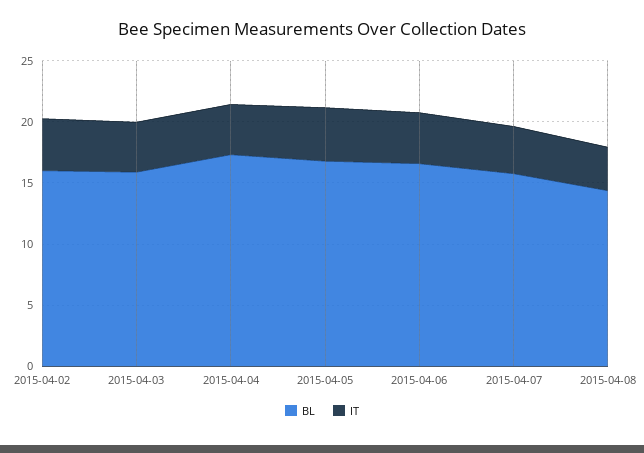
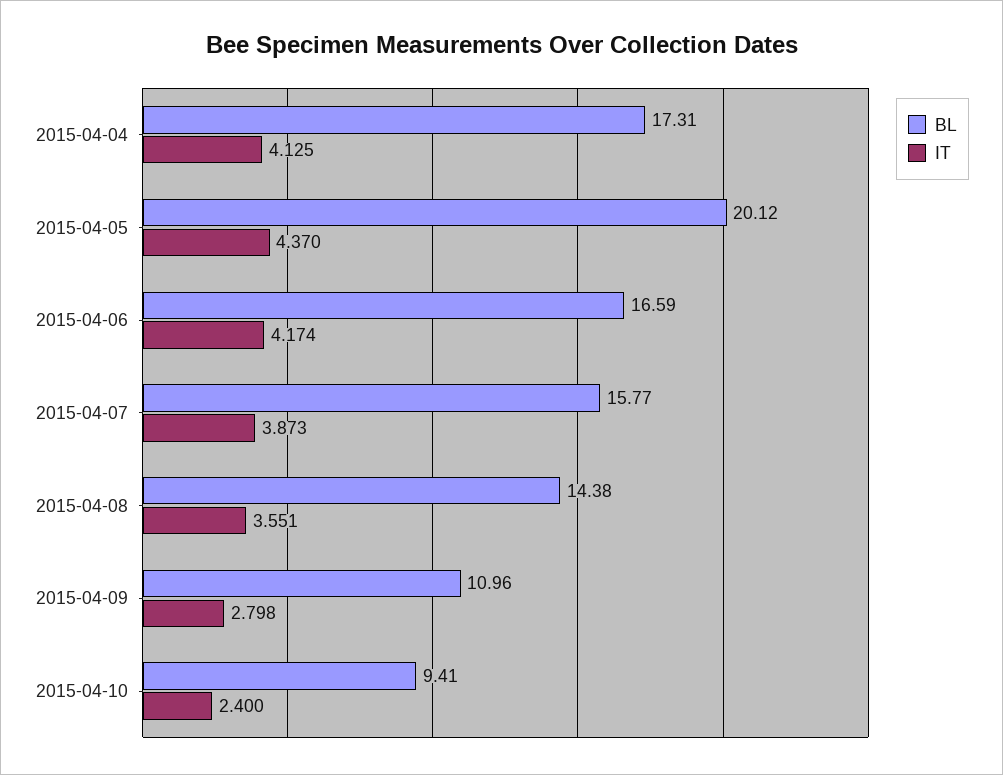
BL, 2015-04-02: 16 -> none
IT, 2015-04-02: 4 -> none
BL, 2015-04-03: 16 -> none
IT, 2015-04-03: 4 -> none
BL, 2015-04-05: 17 -> 20.12
BL, 2015-04-09: none -> 10.96
IT, 2015-04-09: none -> 2.798
BL, 2015-04-10: none -> 9.41
IT, 2015-04-10: none -> 2.4

